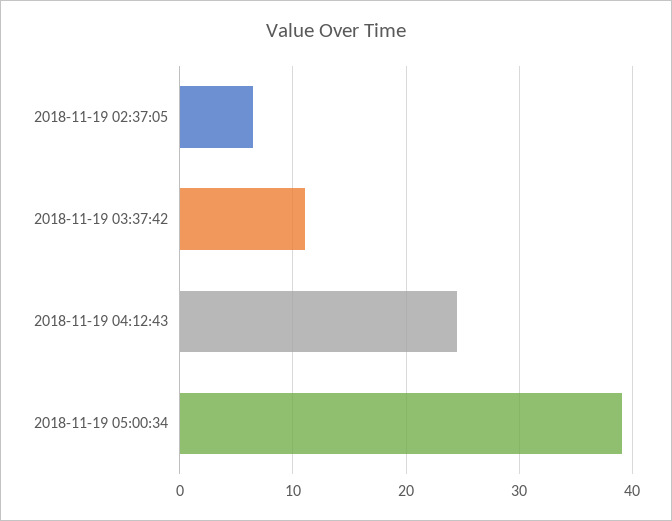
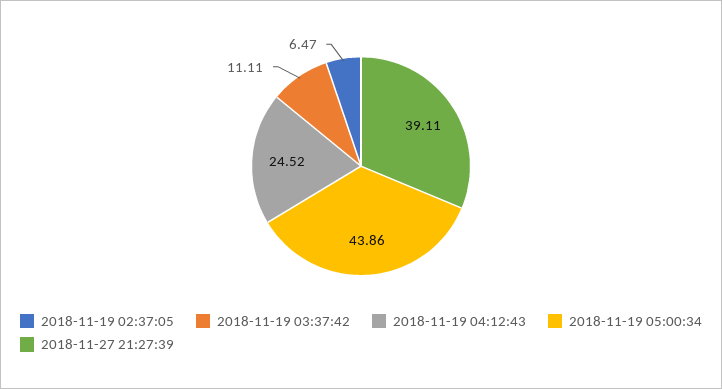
2018-11-19 05:00:34: 39 -> 43.86
2018-11-27 21:27:39: none -> 39.11

